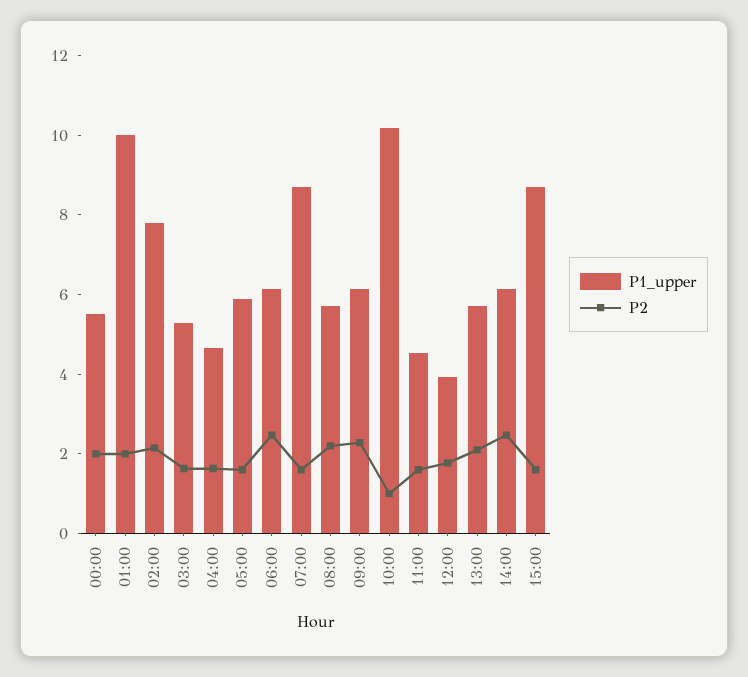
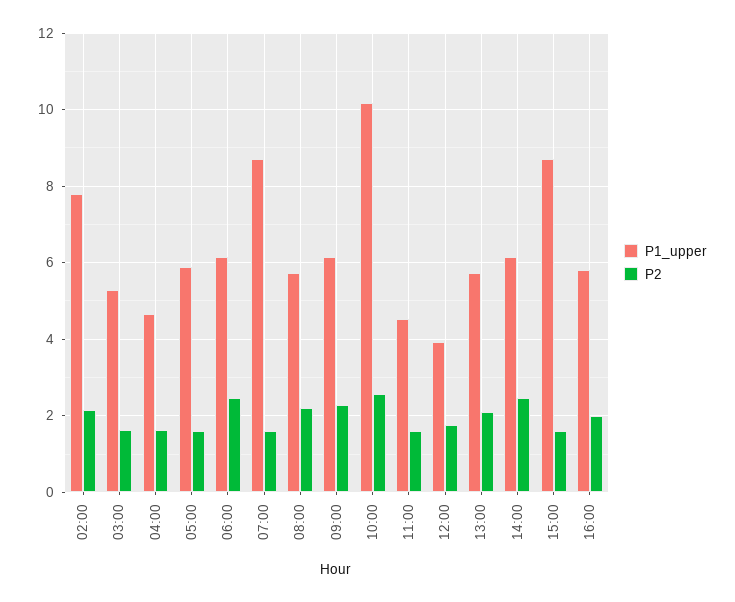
P1_upper, 00:00: 5.5 -> none
P2, 00:00: 2 -> none
P1_upper, 01:00: 10 -> none
P2, 01:00: 2 -> none
P2, 10:00: 1 -> 2.6
P1_upper, 16:00: none -> 5.8
P2, 16:00: none -> 2

